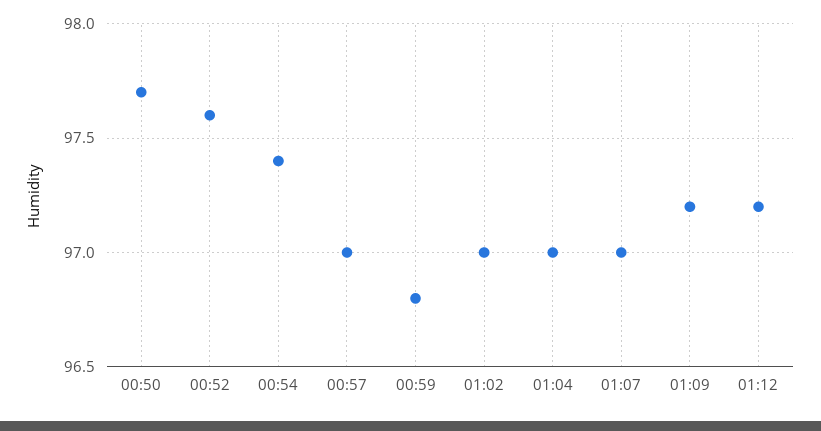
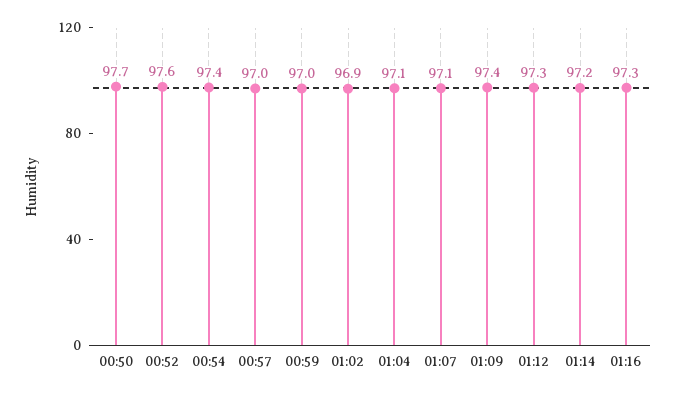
00:59: 96.8 -> 97
01:02: 97 -> 96.9
01:04: 97 -> 97.1
01:07: 97 -> 97.1
01:09: 97.2 -> 97.4
01:12: 97.2 -> 97.3
01:14: none -> 97.2
01:16: none -> 97.3

